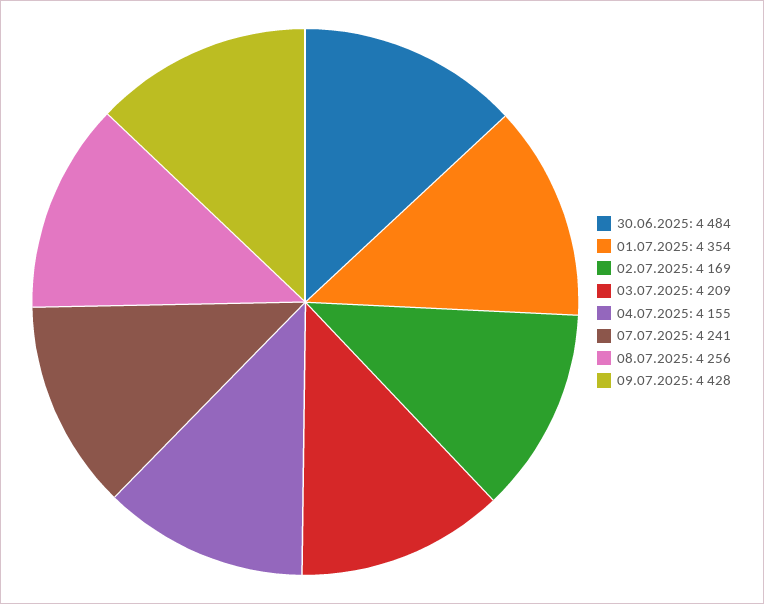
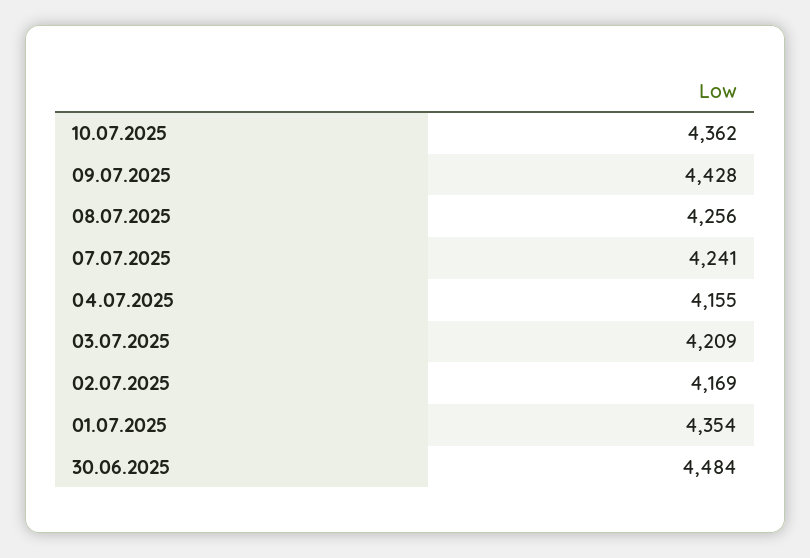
10.07.2025: none -> 4362

